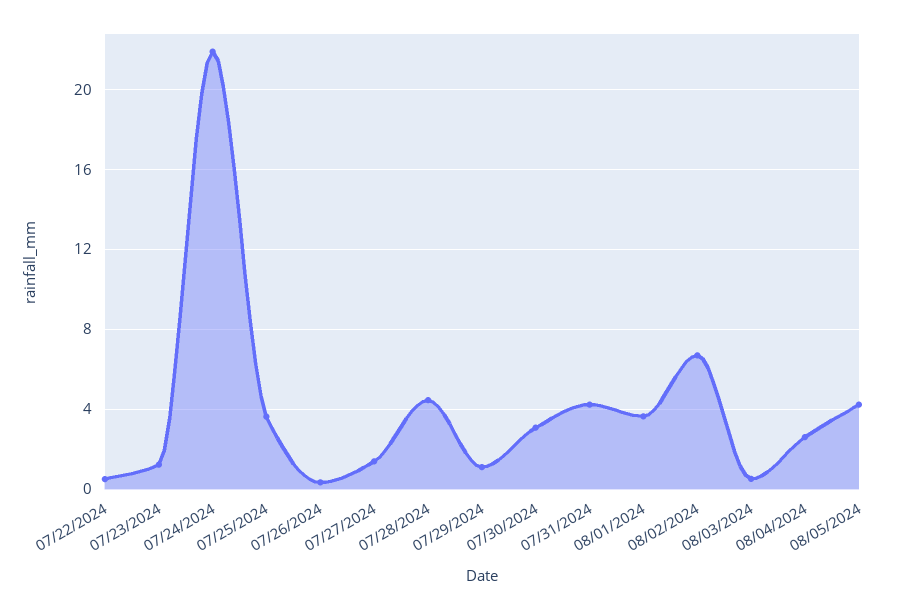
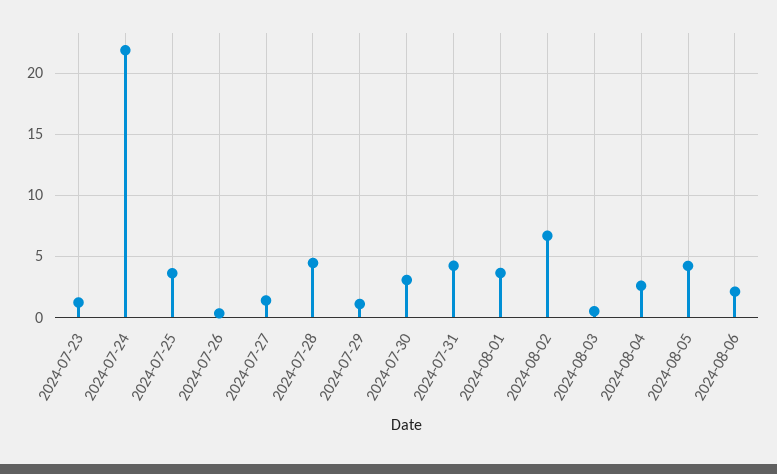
07/22/2024: 0.5 -> none
2024-08-06: none -> 2

